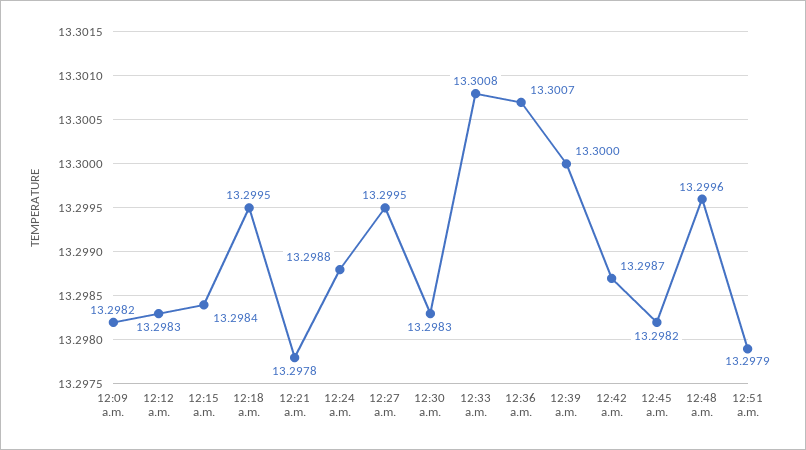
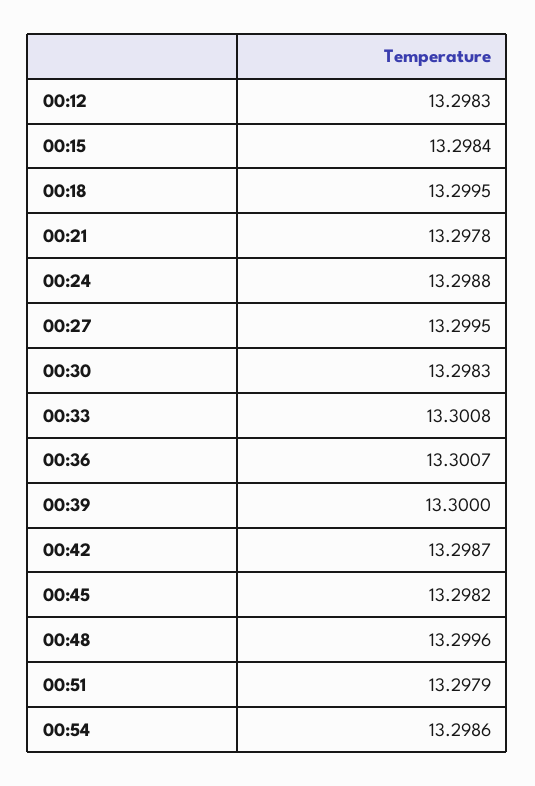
12:09 a.m.: 13.2982 -> none
00:54: none -> 13.2986

